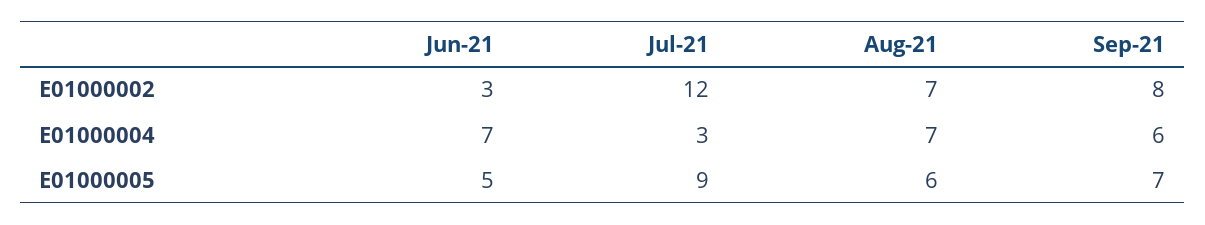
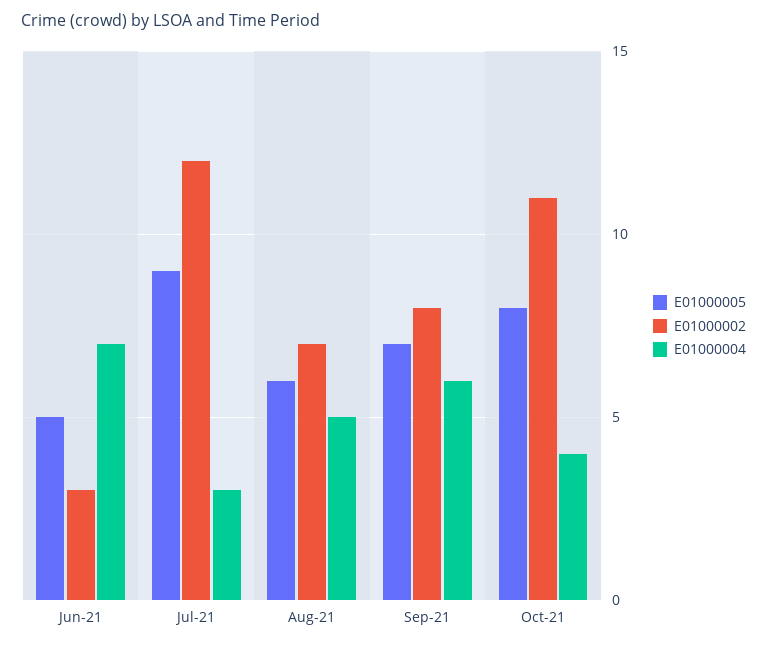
E01000004, Aug-21: 7 -> 5
E01000005, Oct-21: none -> 8
E01000002, Oct-21: none -> 11
E01000004, Oct-21: none -> 4

